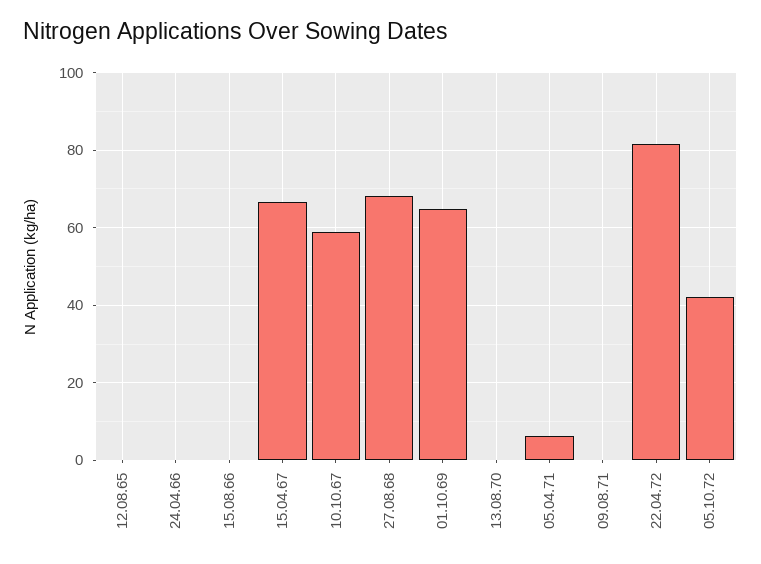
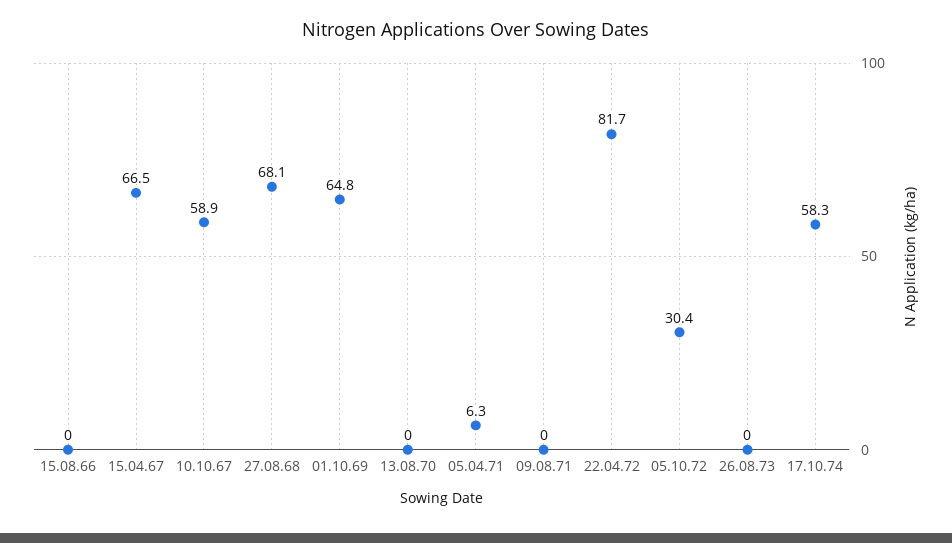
12.08.65: 0 -> none
24.04.66: 0 -> none
05.10.72: 42 -> 30.4
26.08.73: none -> 0
17.10.74: none -> 58.3

